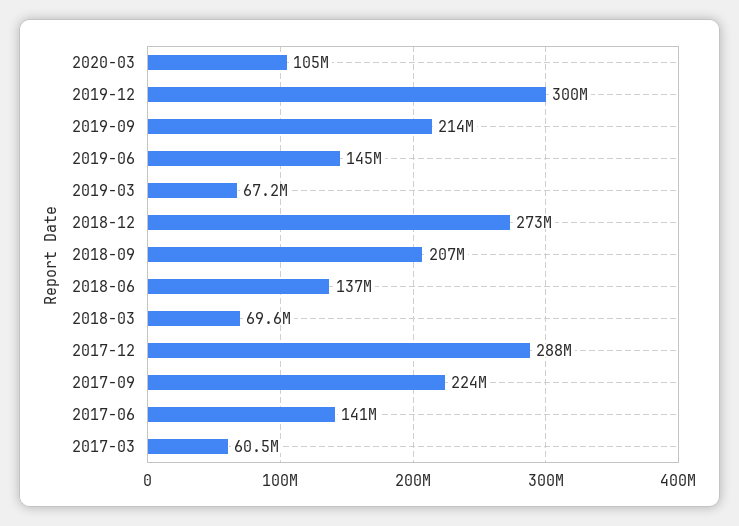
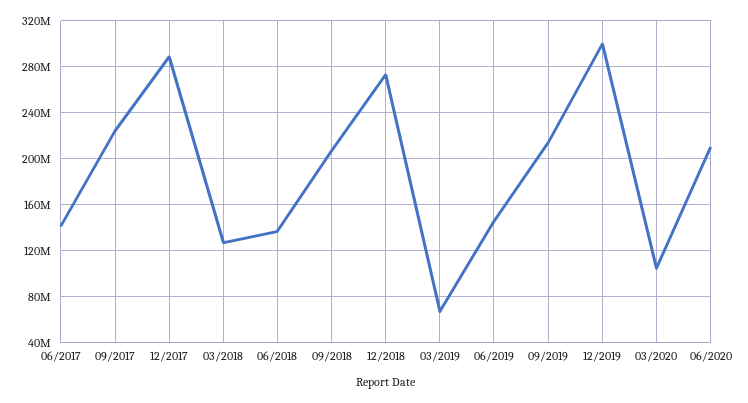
2018-03: 69600000 -> 130000000
2017-03: 60500000 -> none
06/2020: none -> 210000000

